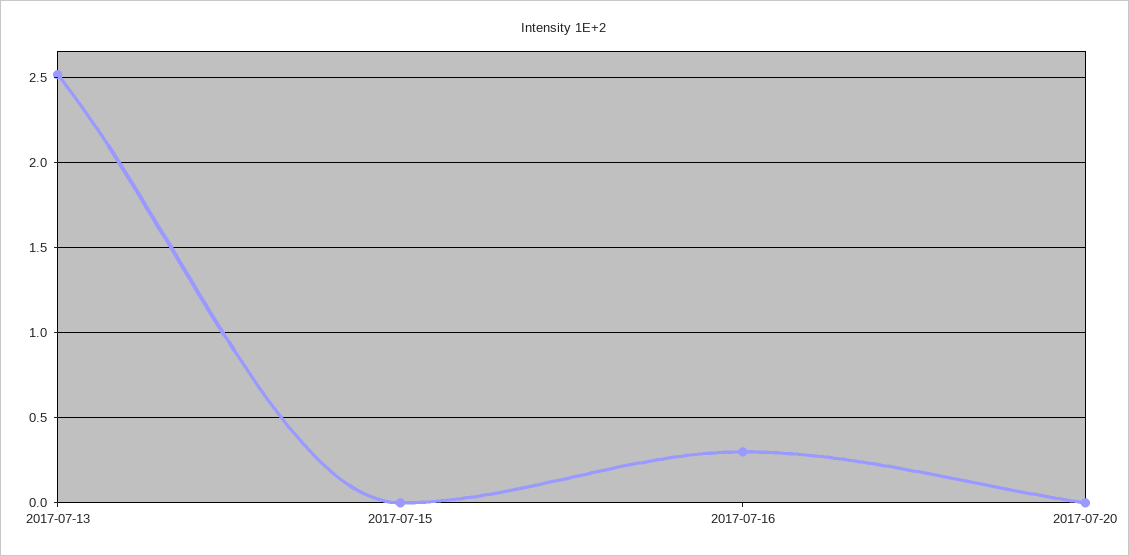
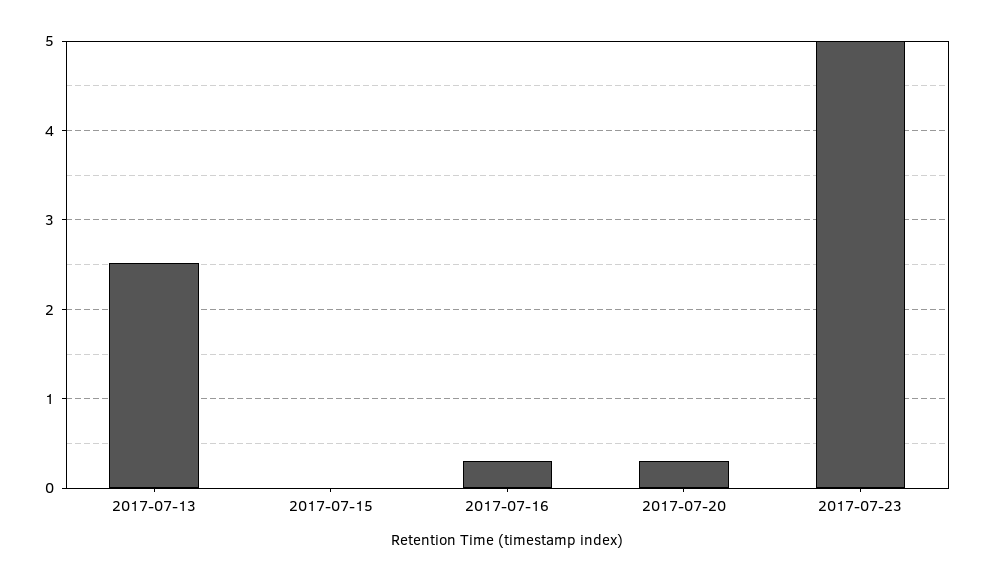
2017-07-20: 0 -> 0.3
2017-07-23: none -> 5

